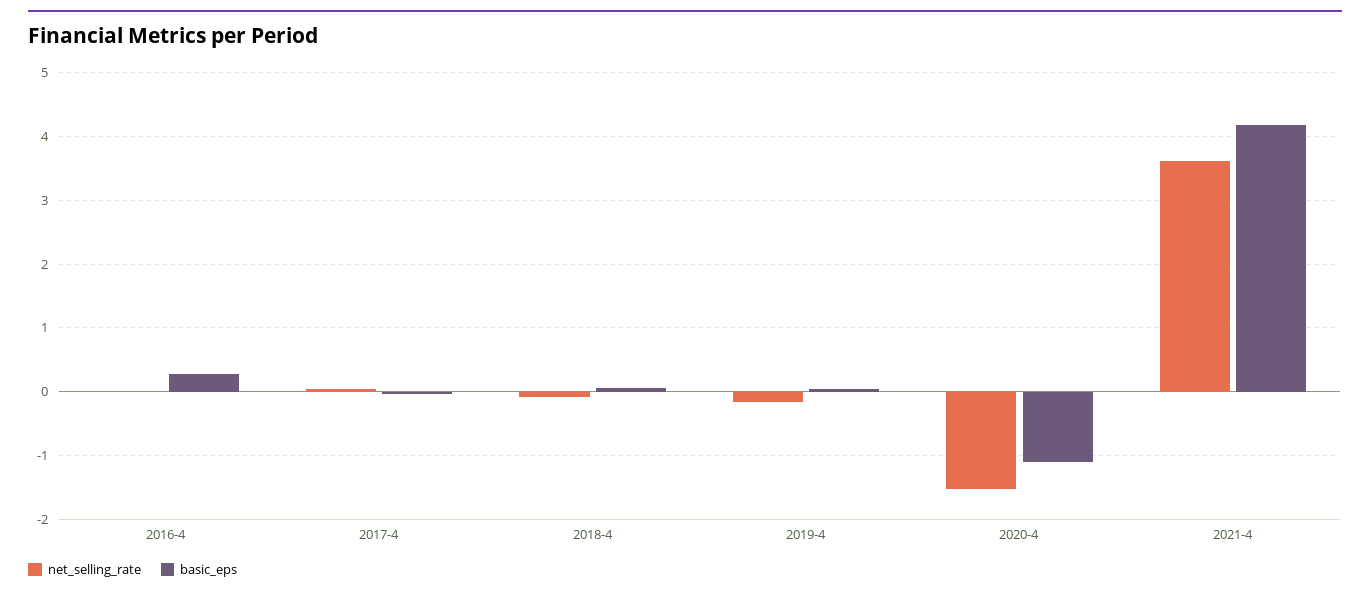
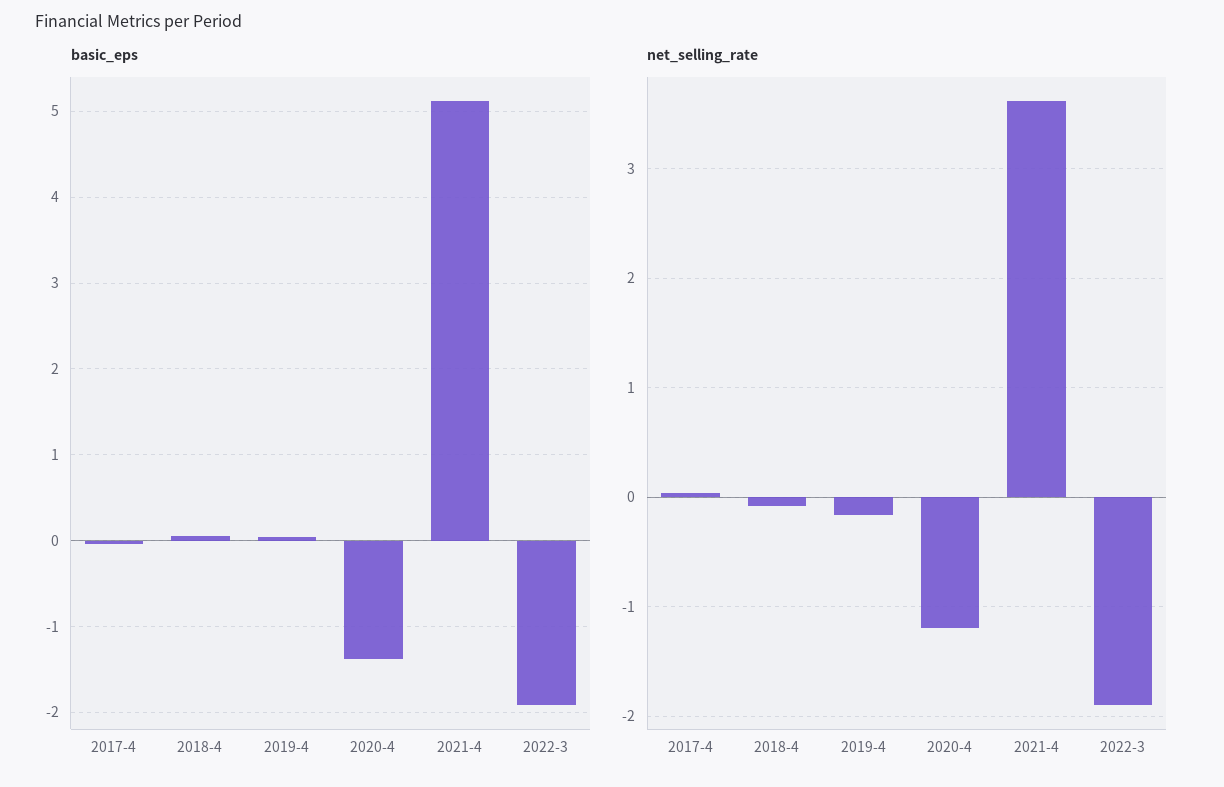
net_selling_rate, 2016-4: 0 -> none
basic_eps, 2016-4: 0.3 -> none
net_selling_rate, 2020-4: -1.5 -> -1.2
basic_eps, 2020-4: -1.1 -> -1.4
basic_eps, 2021-4: 4.2 -> 5.1
basic_eps, 2022-3: none -> -1.9
net_selling_rate, 2022-3: none -> -1.9

